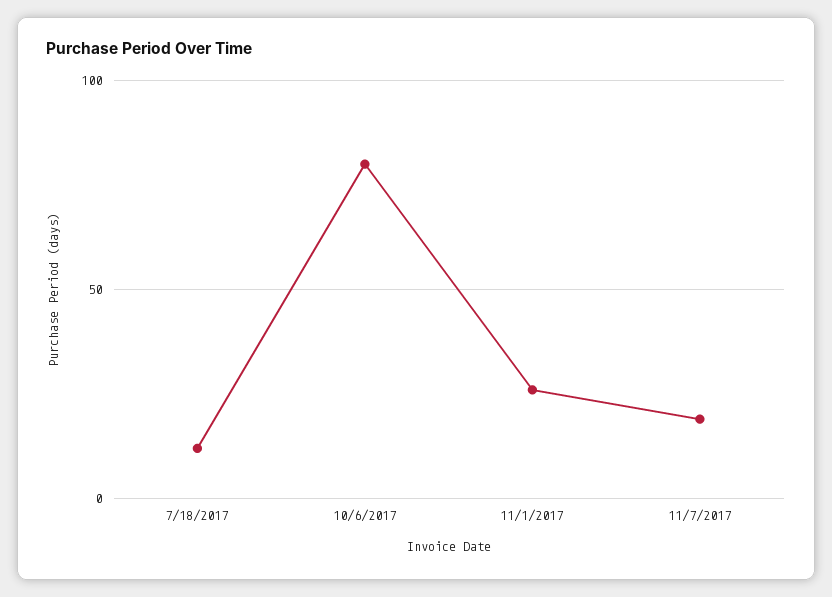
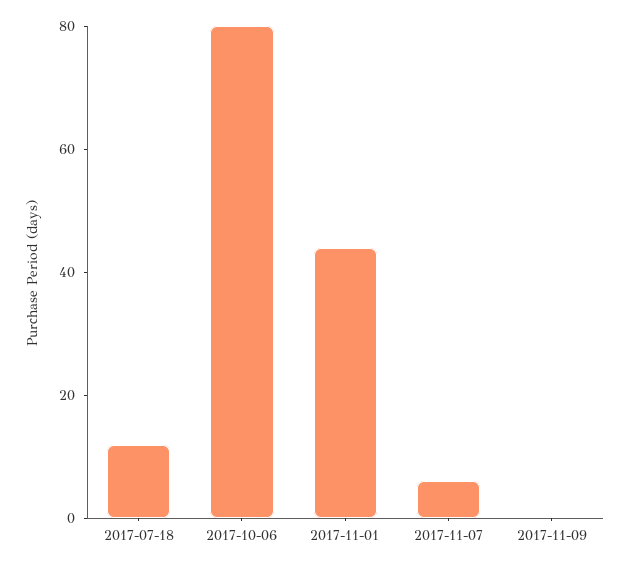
11/1/2017: 25 -> 45
11/7/2017: 20 -> 5
2017-11-09: none -> 0

